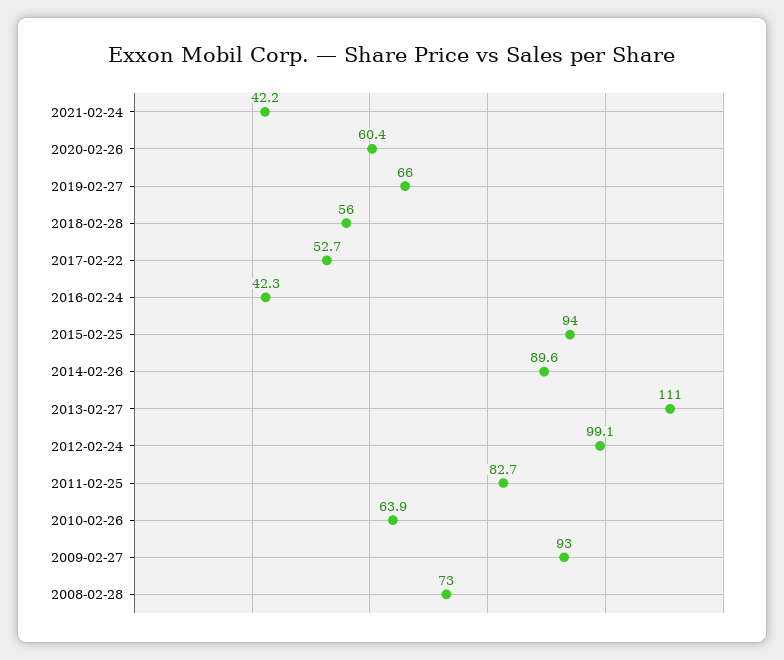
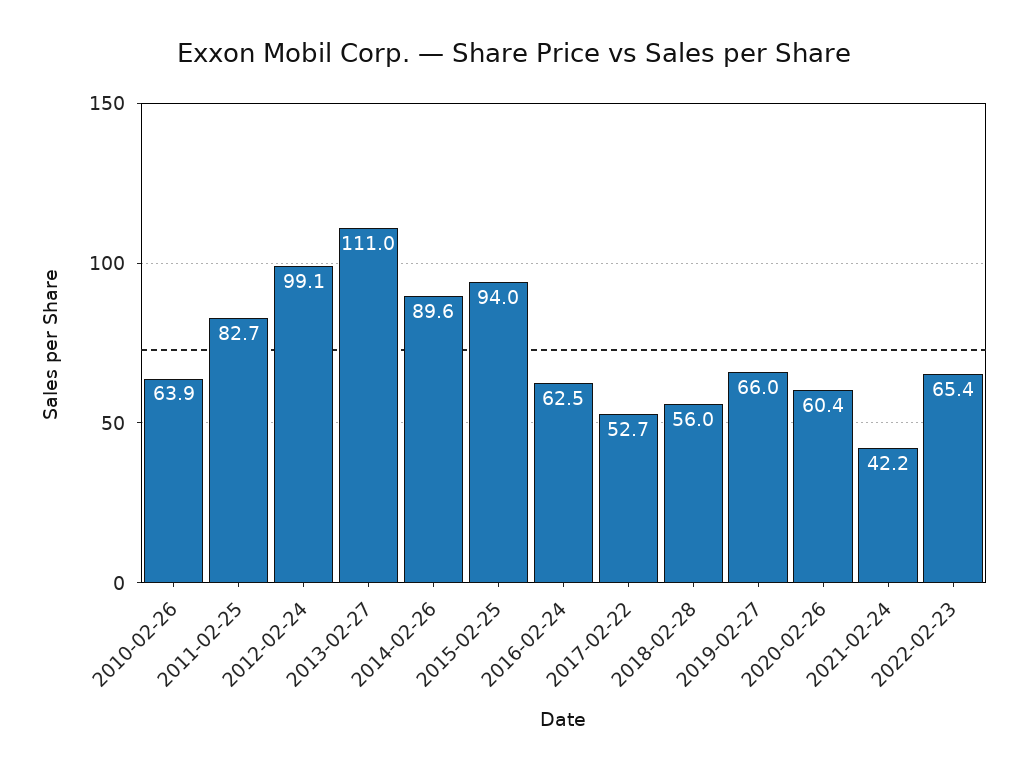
2016-02-24: 42.3 -> 62.5
2009-02-27: 93 -> none
2008-02-28: 73 -> none
2022-02-23: none -> 65.4

